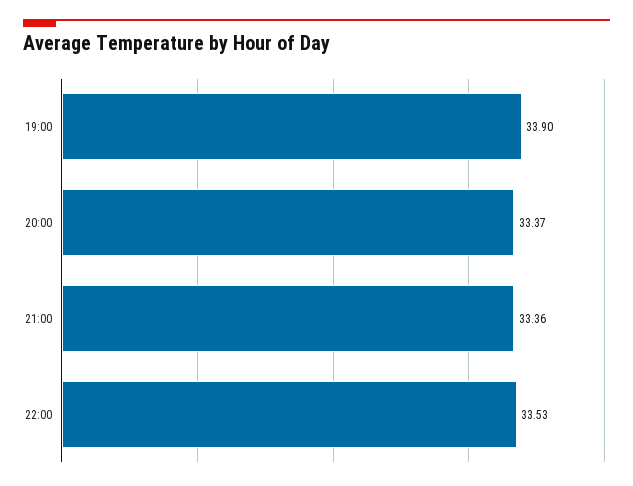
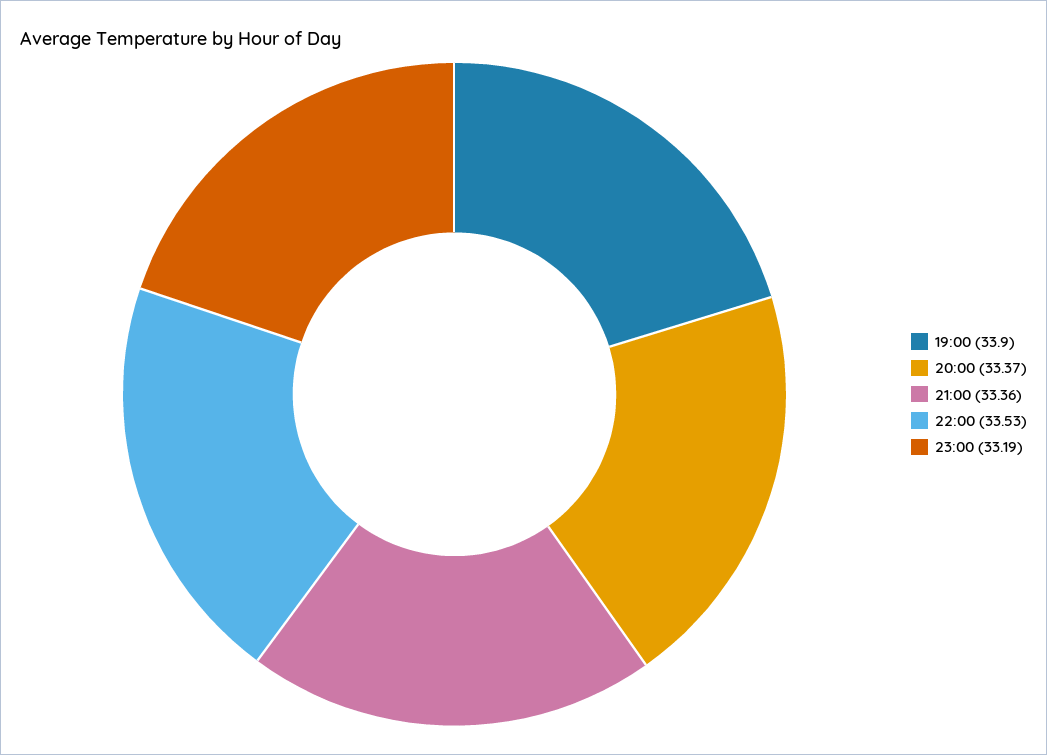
23:00: none -> 33.19

